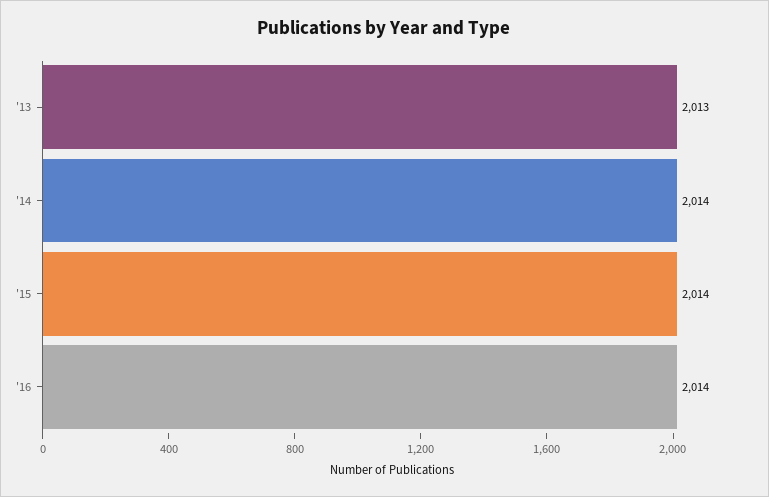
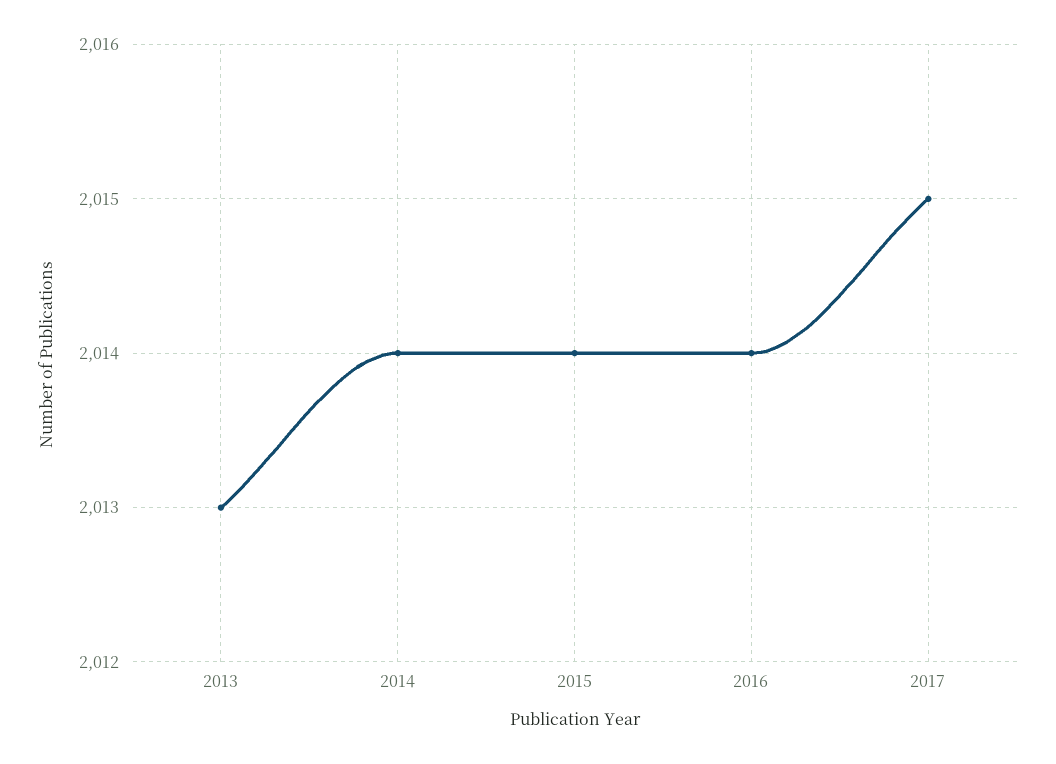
2017: none -> 2015

